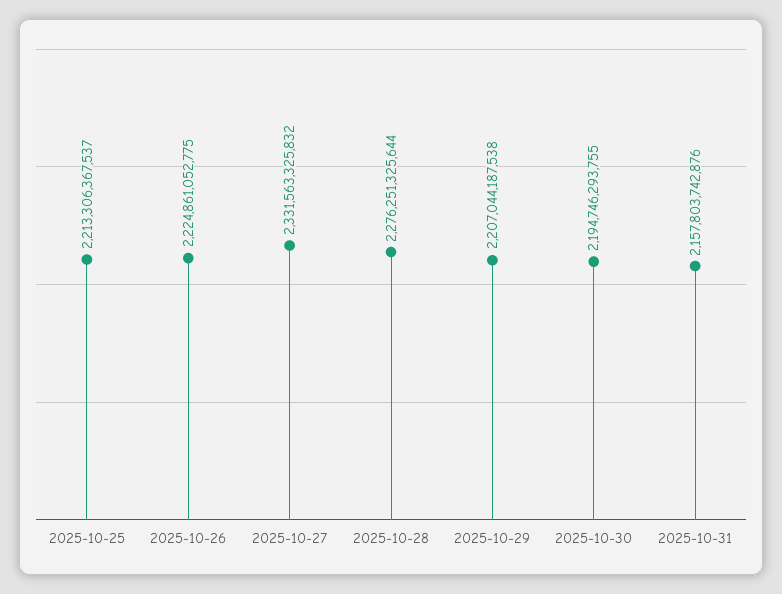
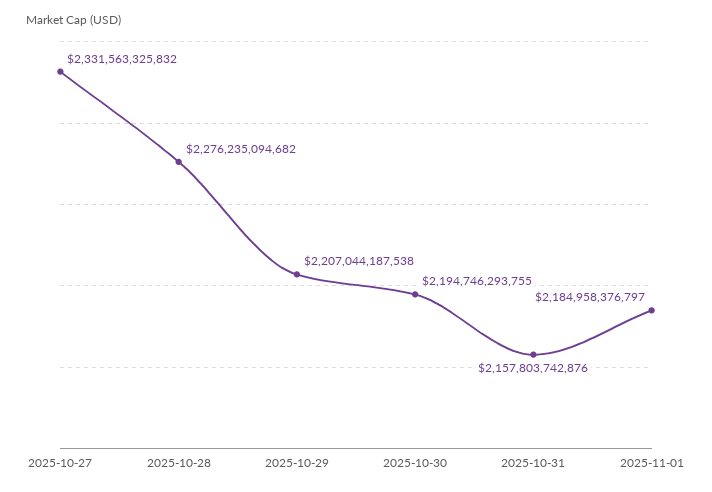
2025-10-25: 2213306367537 -> none
2025-10-26: 2224861052775 -> none
2025-10-28: 2276251325644 -> 2276235094682
2025-11-01: none -> 2184958376797

